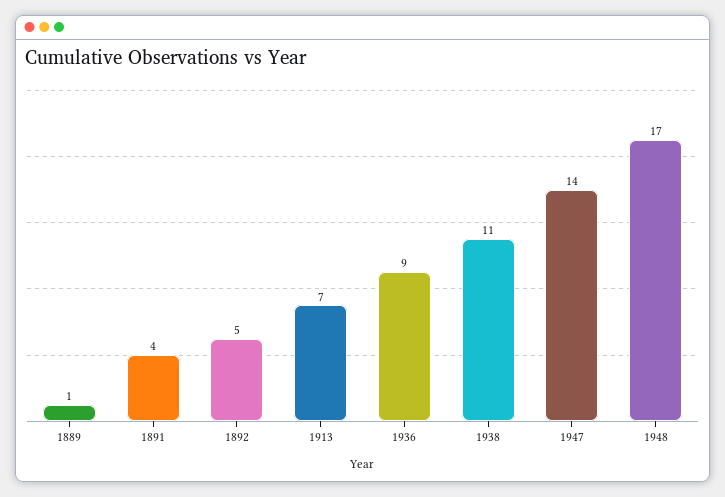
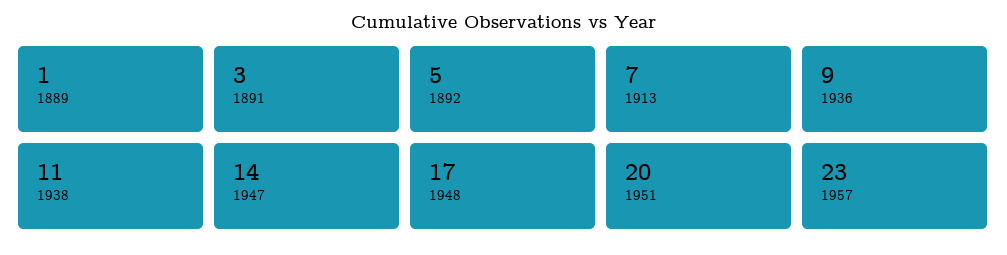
1891: 4 -> 3
1951: none -> 20
1957: none -> 23

